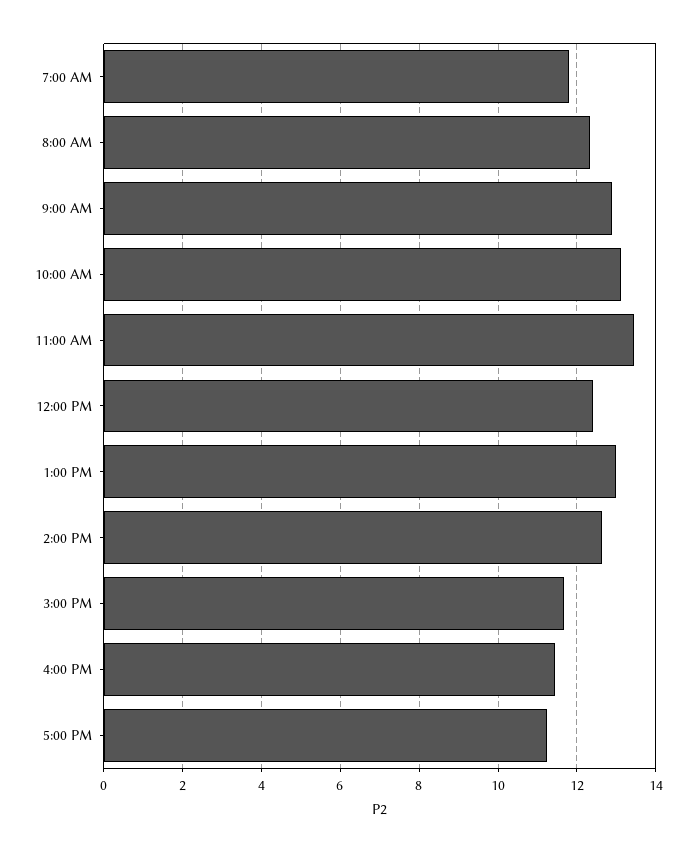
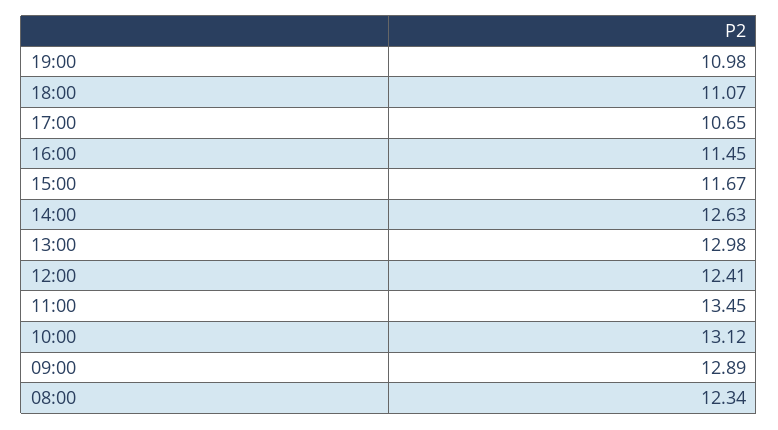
7:00 AM: 11.8 -> none
5:00 PM: 11.2 -> 10.65
19:00: none -> 10.98
18:00: none -> 11.07

